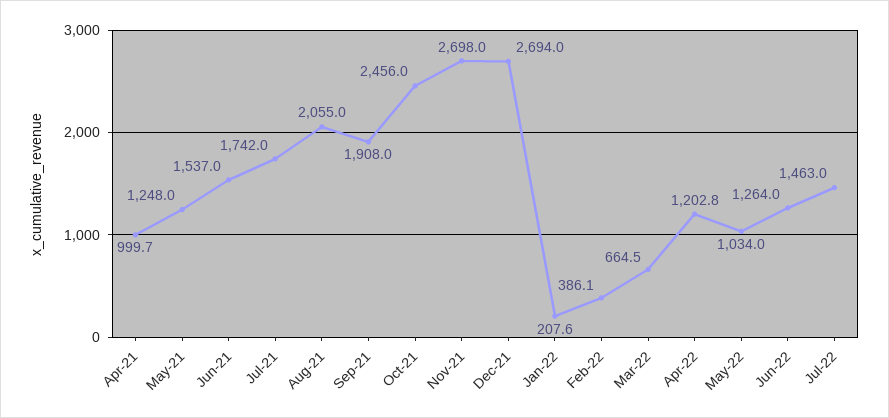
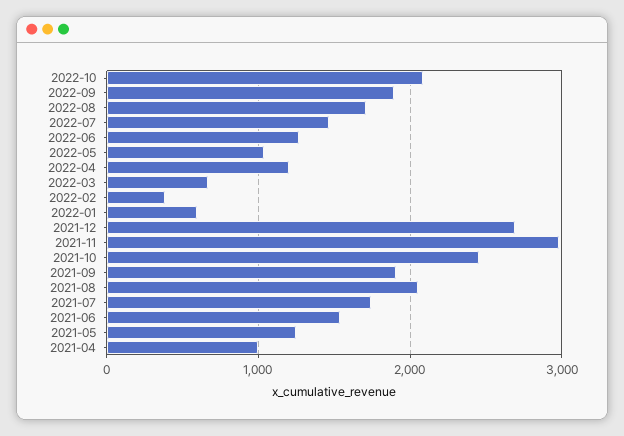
Nov-21: 2698 -> 3000
Jan-22: 207.6 -> 600
2022-10: none -> 2100
2022-09: none -> 1900
2022-08: none -> 1700

